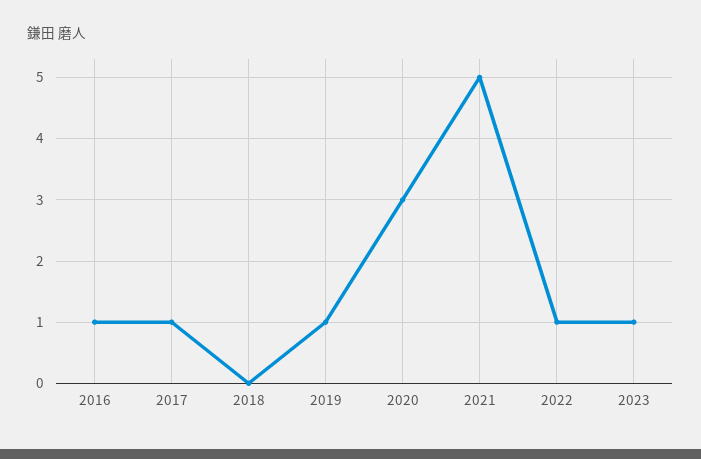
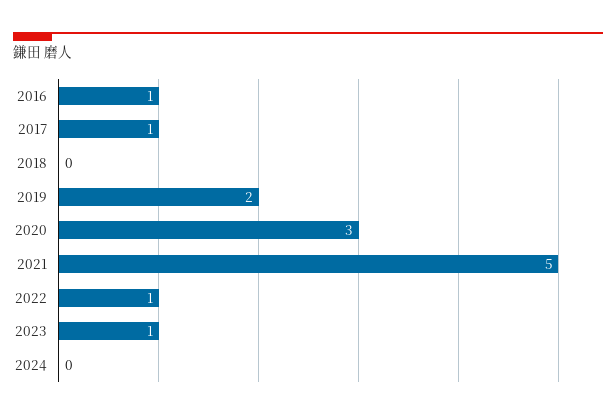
2019: 1 -> 2
2024: none -> 0

